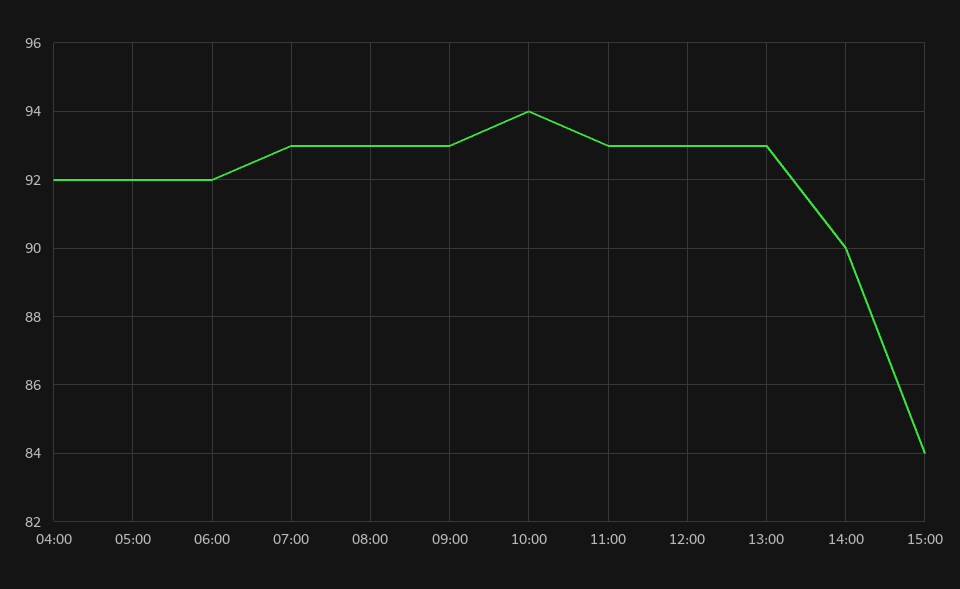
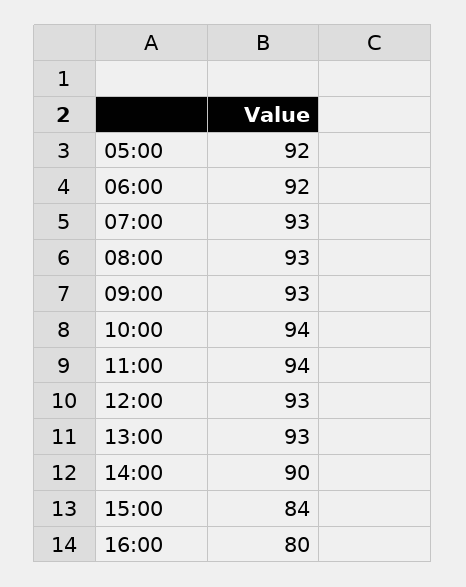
04:00: 92 -> none
11:00: 93 -> 94
16:00: none -> 80

